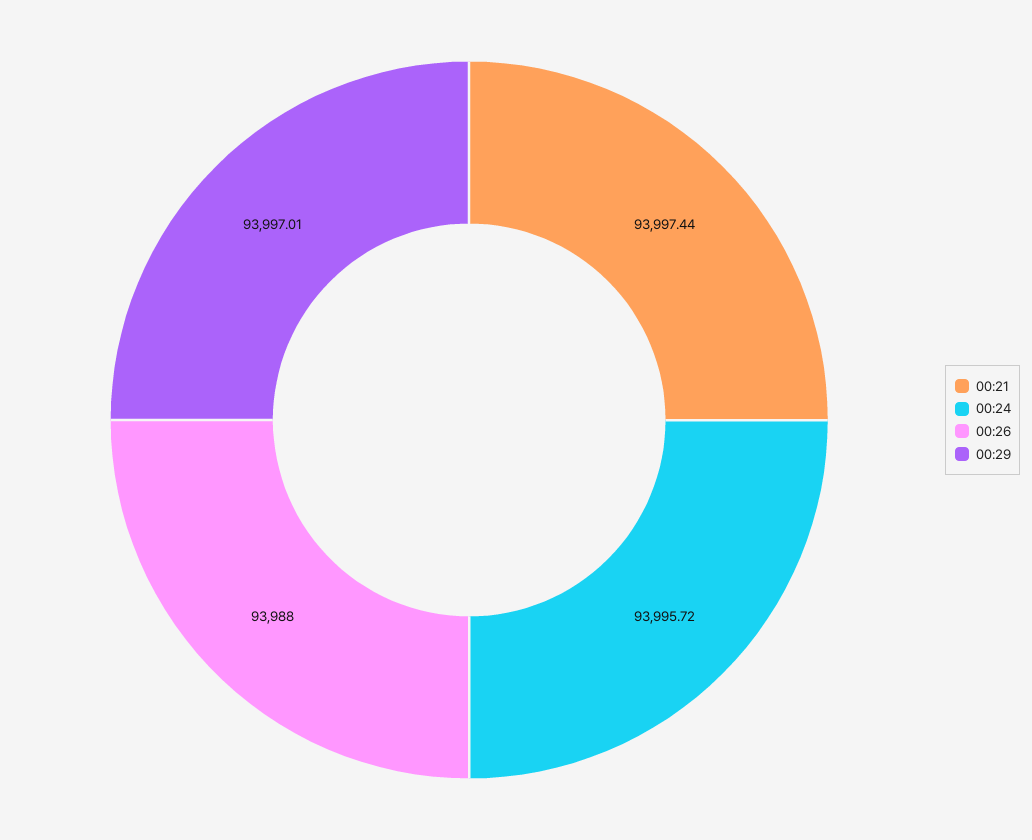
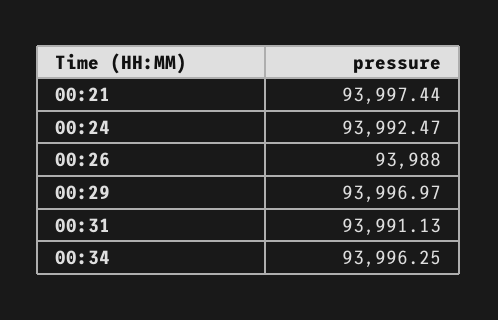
00:24: 93995.72 -> 93992.47
00:29: 93997.01 -> 93996.97
00:31: none -> 93991.13
00:34: none -> 93996.25

